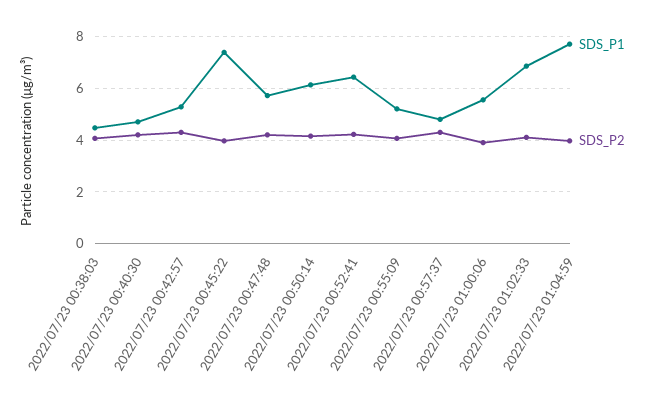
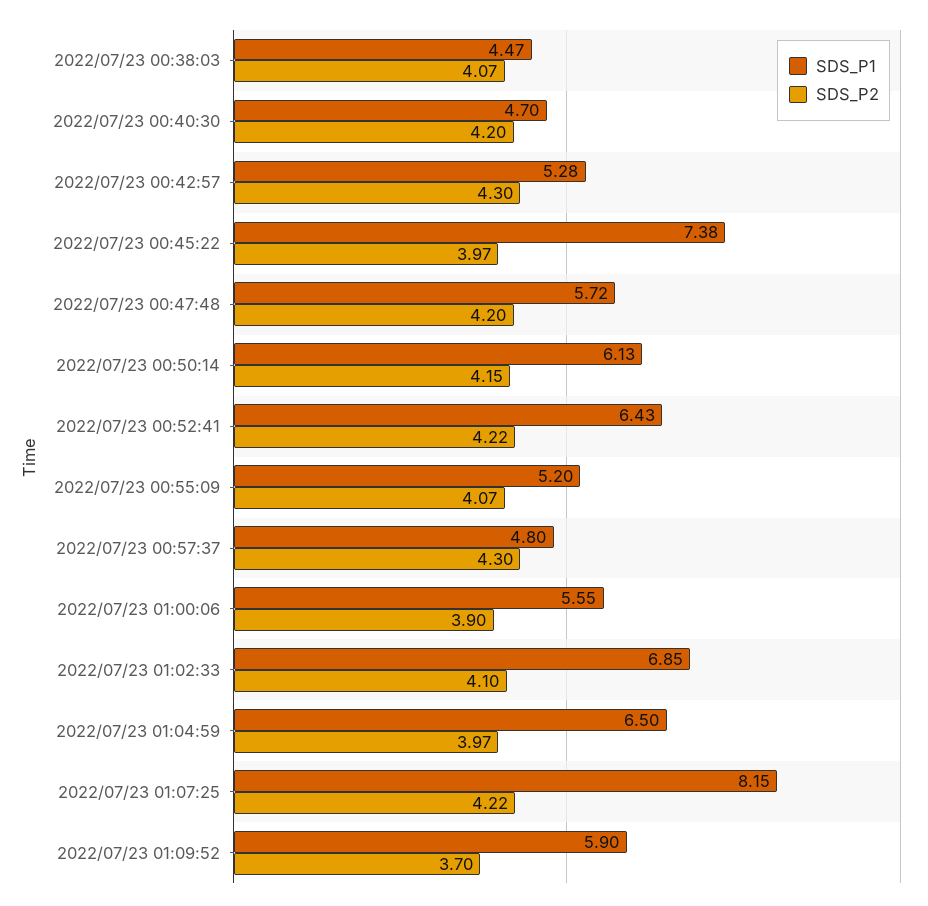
SDS_P1, 2022/07/23 01:04:59: 7.75 -> 6.5
SDS_P1, 2022/07/23 01:07:25: none -> 8.15
SDS_P2, 2022/07/23 01:07:25: none -> 4.22
SDS_P1, 2022/07/23 01:09:52: none -> 5.9
SDS_P2, 2022/07/23 01:09:52: none -> 3.7

